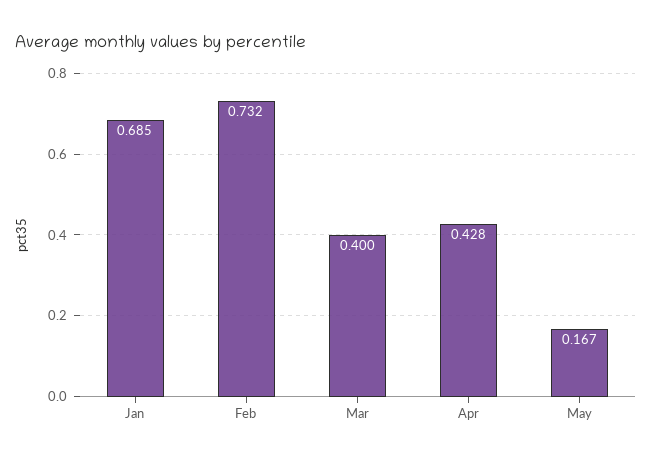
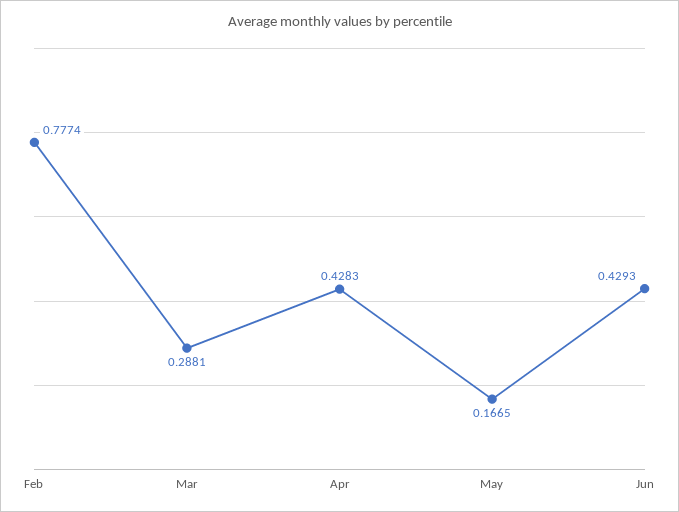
Jan: 0.685 -> none
Feb: 0.732 -> 0.7774
Mar: 0.4 -> 0.2881
Jun: none -> 0.4293

